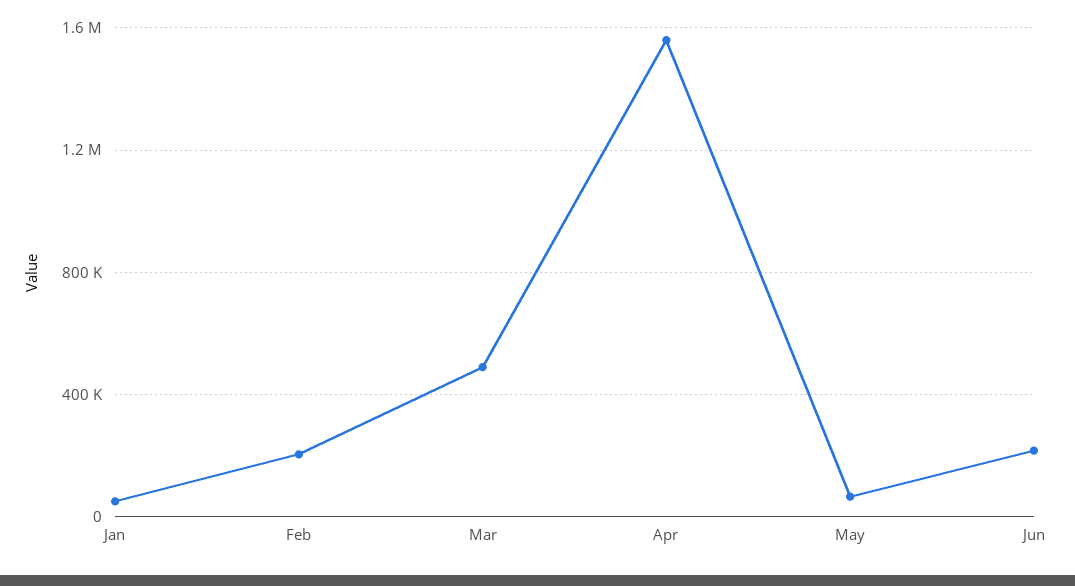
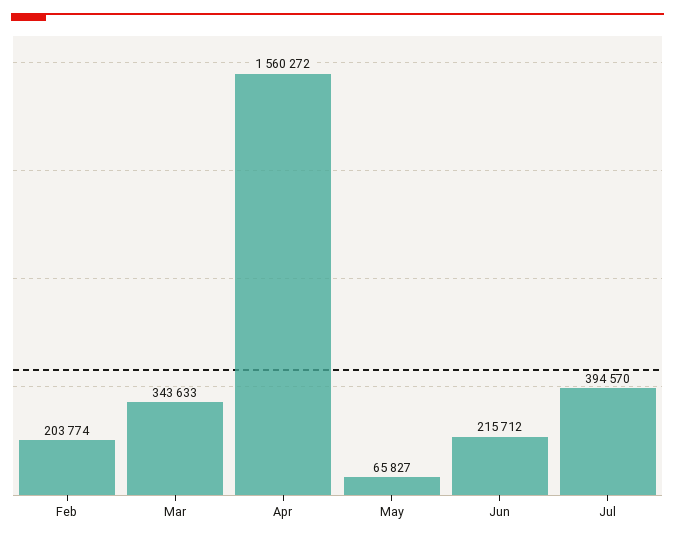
Jan: 50000 -> none
Mar: 500000 -> 343633
Jul: none -> 394570

